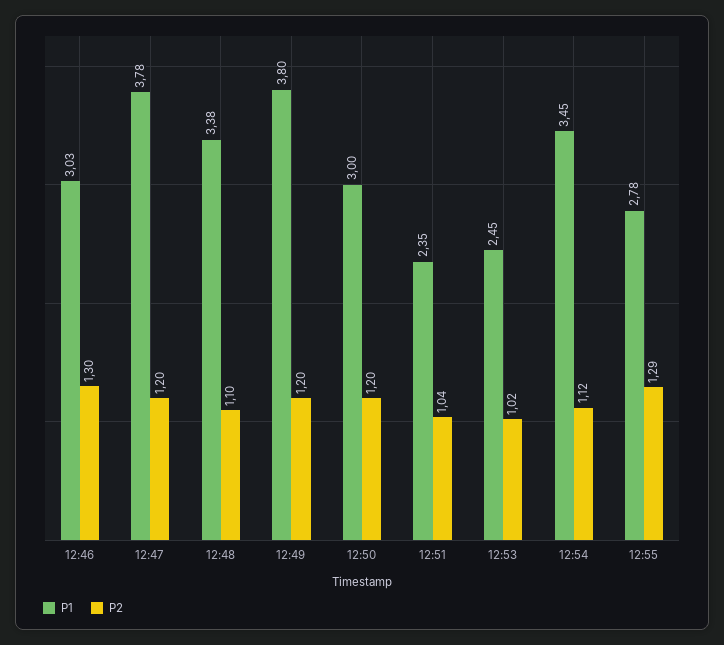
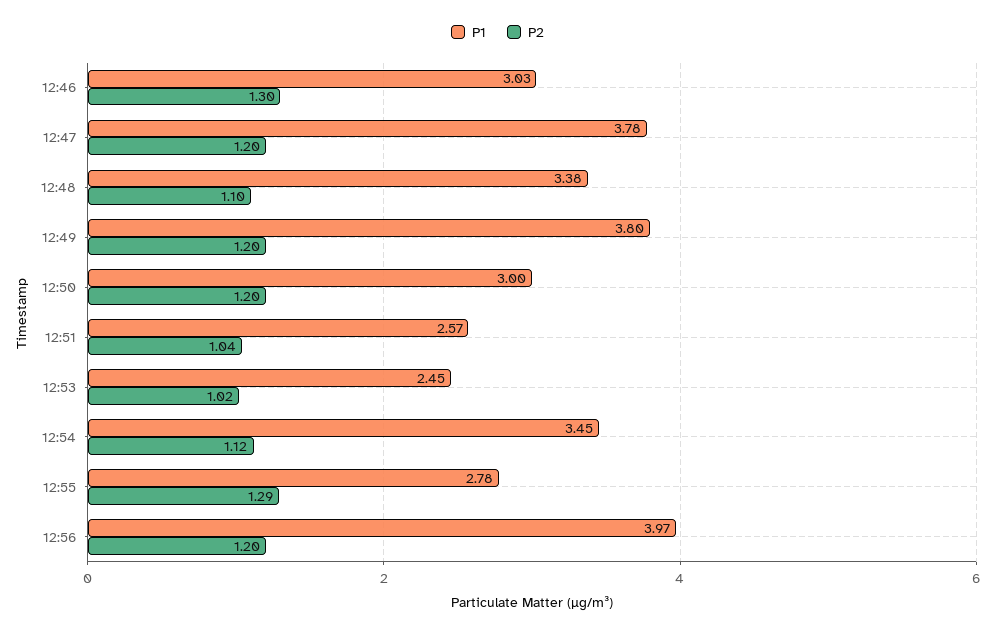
P1, 12:51: 2.35 -> 2.57
P1, 12:56: none -> 3.97
P2, 12:56: none -> 1.2

